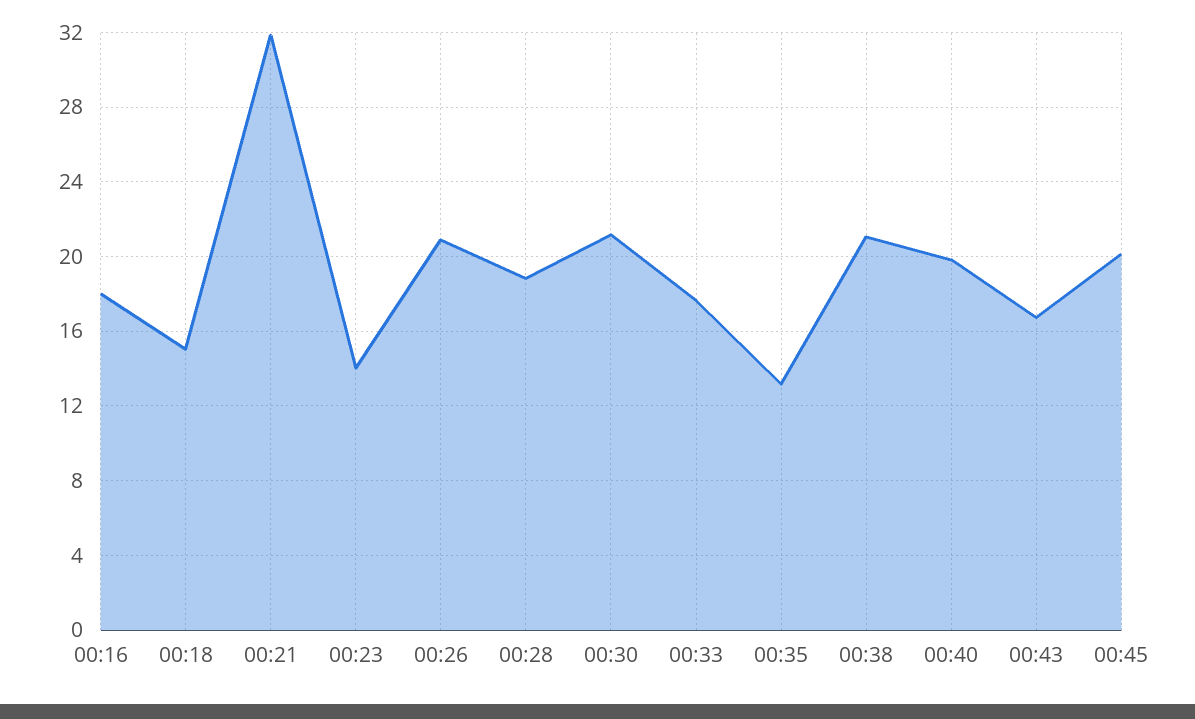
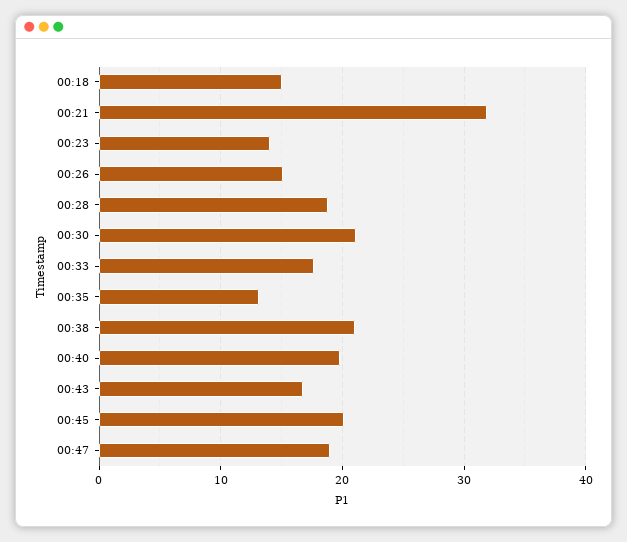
00:16: 18 -> none
00:26: 21 -> 15
00:47: none -> 19

